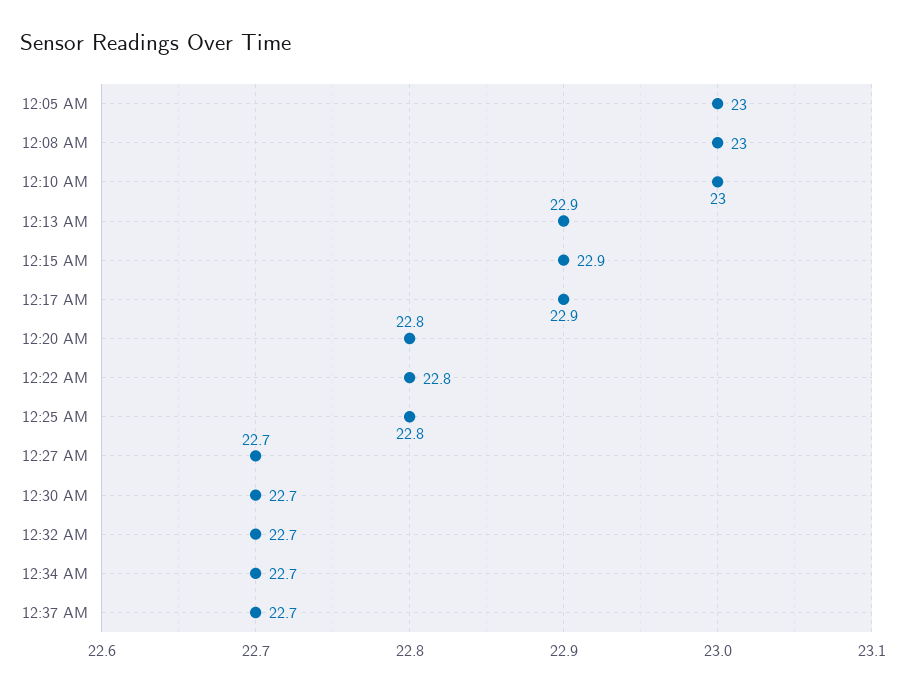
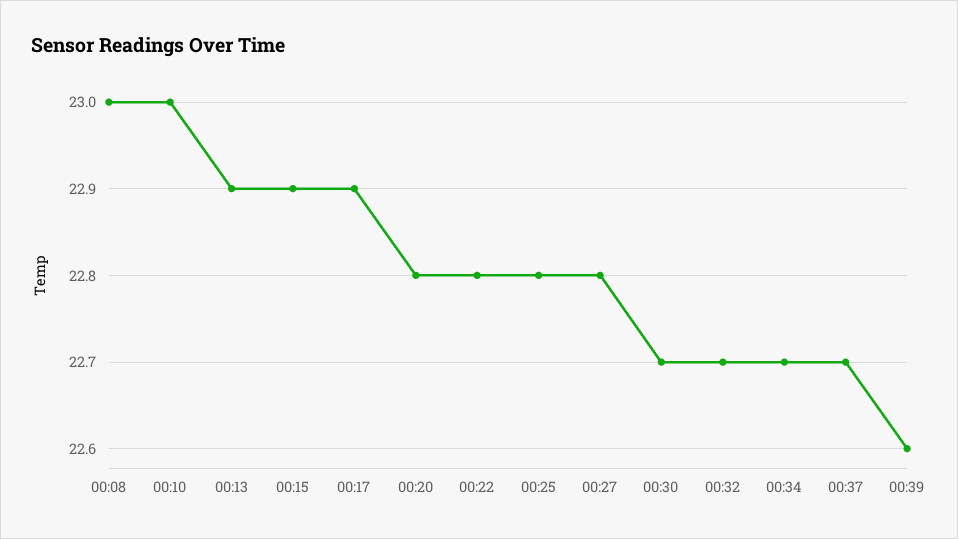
12:05 AM: 23 -> none
12:27 AM: 22.7 -> 22.8
00:39: none -> 22.6

